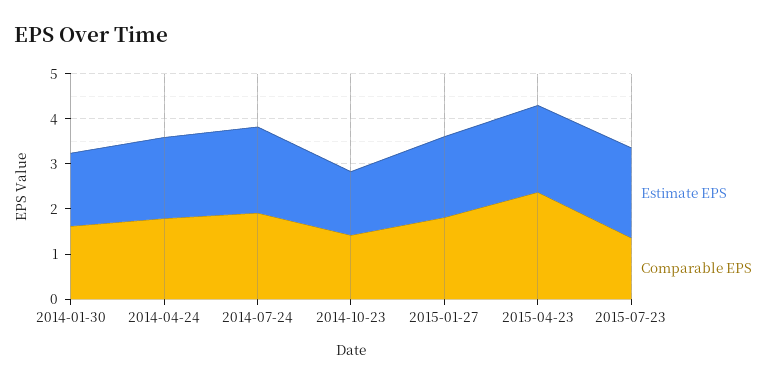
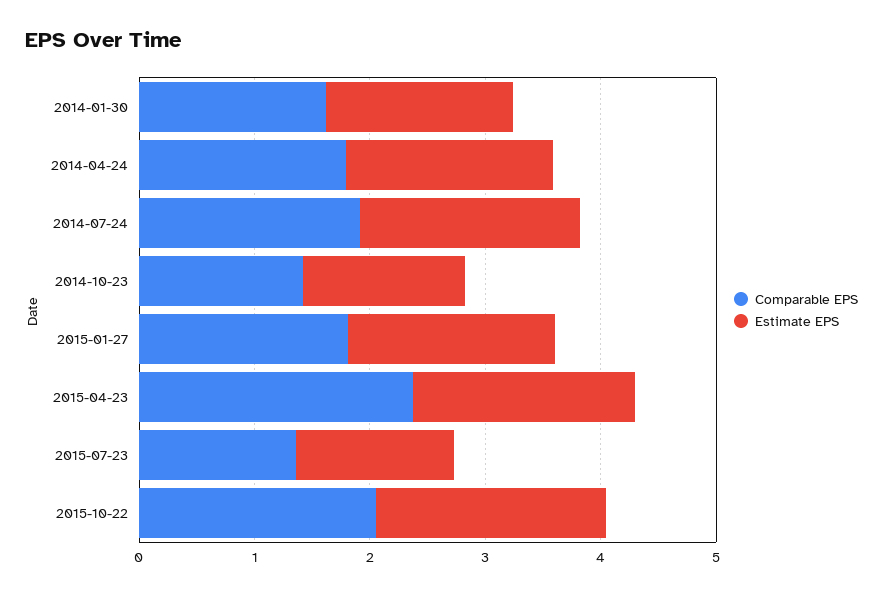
Estimate EPS, 2015-07-23: 2 -> 1.4
Comparable EPS, 2015-10-22: none -> 2
Estimate EPS, 2015-10-22: none -> 2

